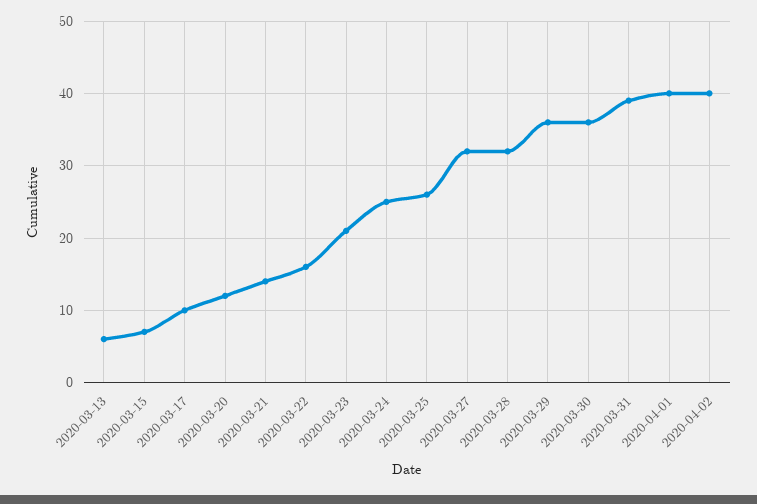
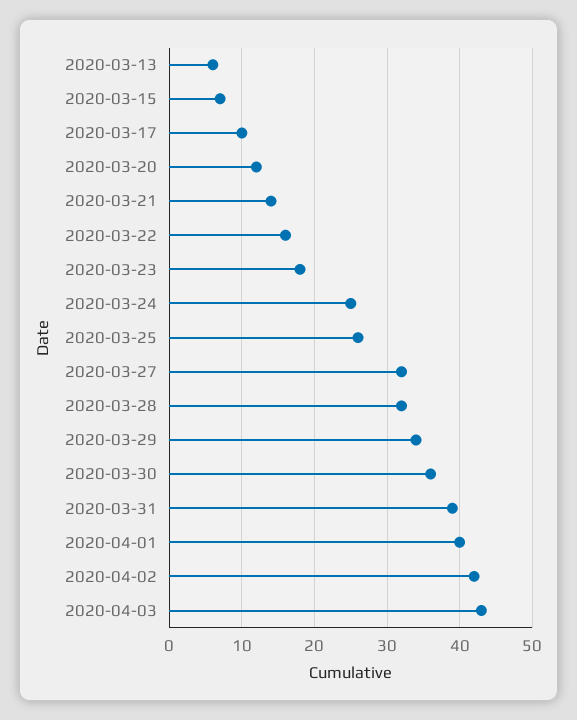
2020-03-23: 21 -> 18
2020-03-29: 36 -> 34
2020-04-02: 40 -> 42
2020-04-03: none -> 43

